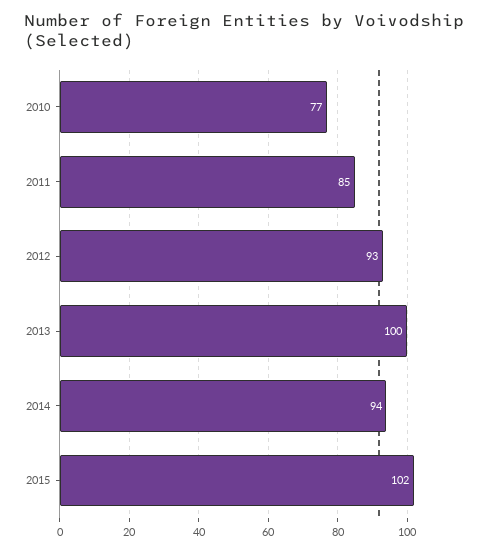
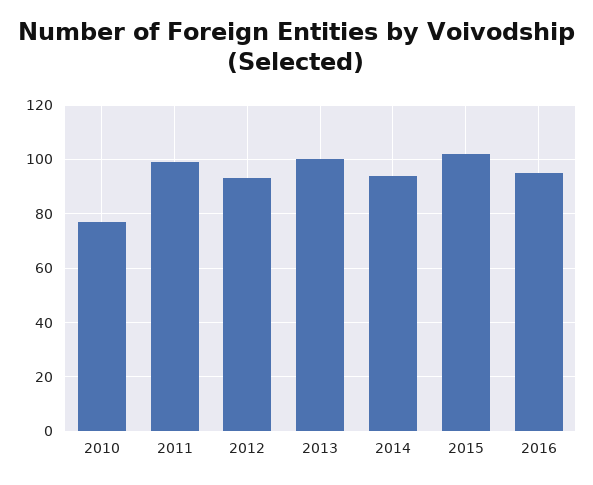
2011: 85 -> 100
2016: none -> 95

